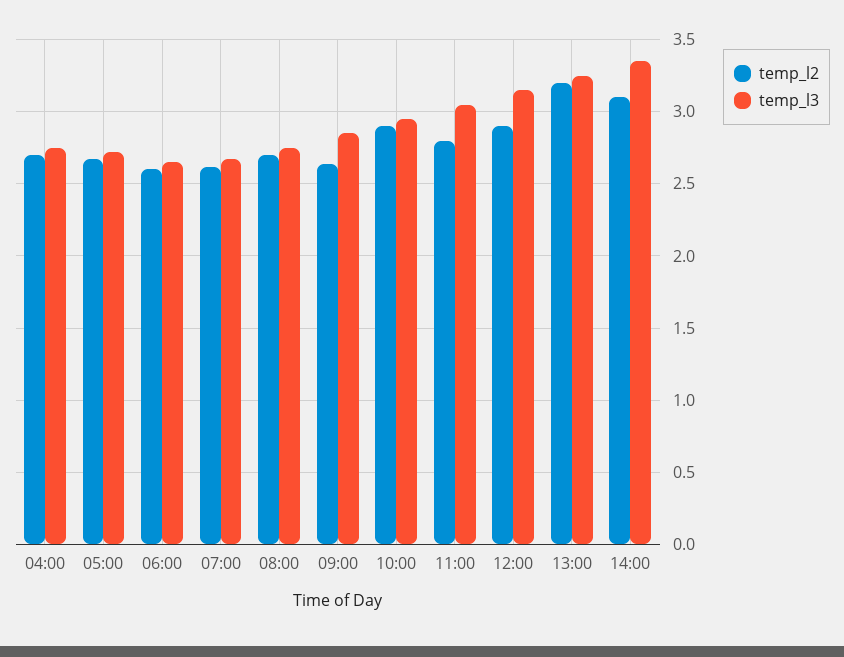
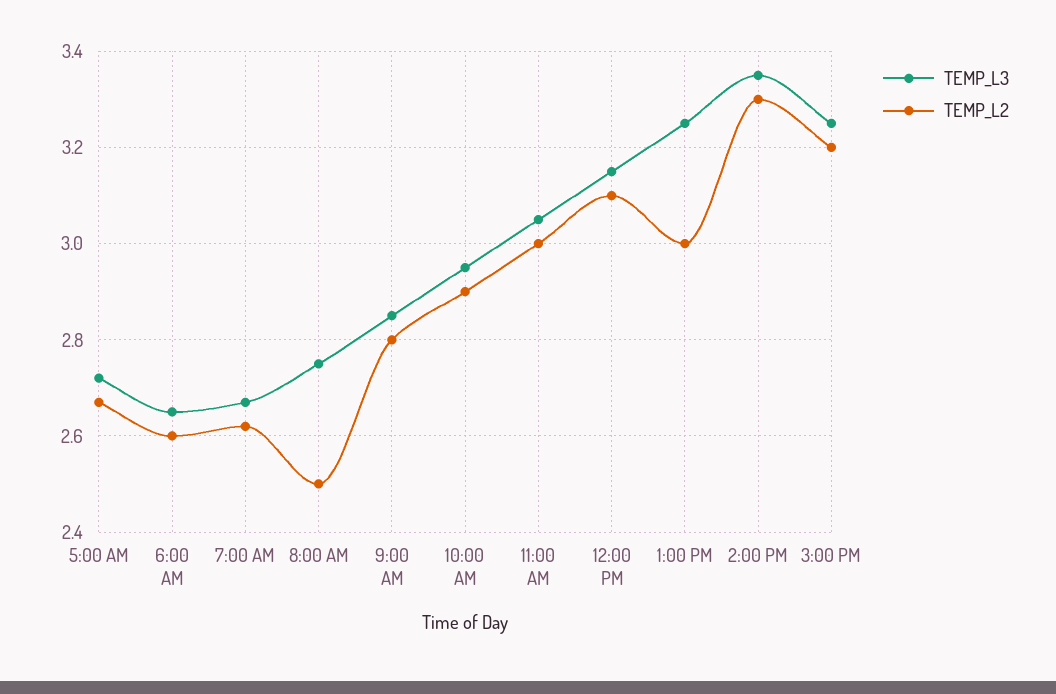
temp_l2, 04:00: 2.7 -> none
temp_l3, 04:00: 2.75 -> none
temp_l2, 08:00: 2.7 -> 2.5
temp_l2, 09:00: 2.65 -> 2.8
temp_l2, 11:00: 2.8 -> 3
temp_l2, 12:00: 2.9 -> 3.1
temp_l2, 13:00: 3.2 -> 3
temp_l2, 14:00: 3.1 -> 3.3
temp_l3, 3:00 PM: none -> 3.25
temp_l2, 3:00 PM: none -> 3.2

